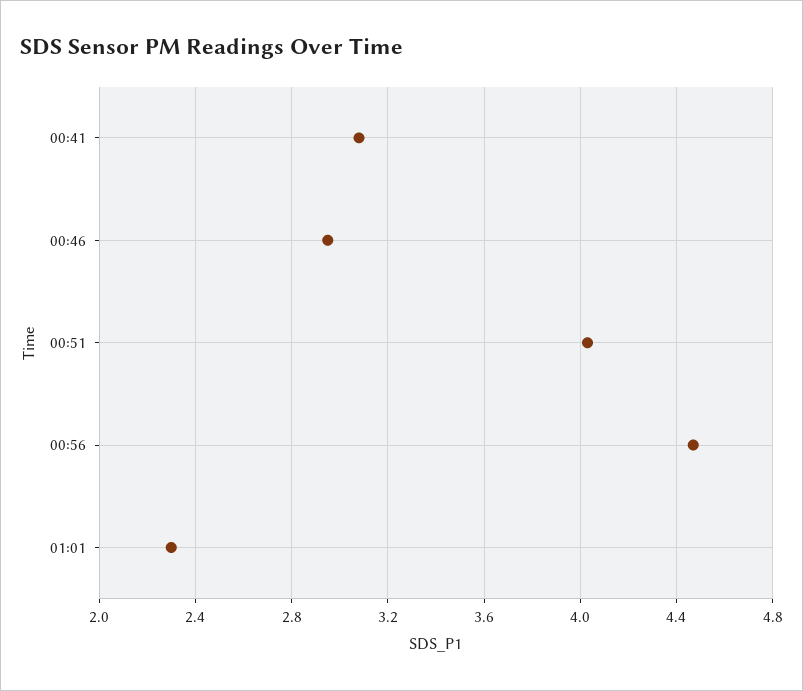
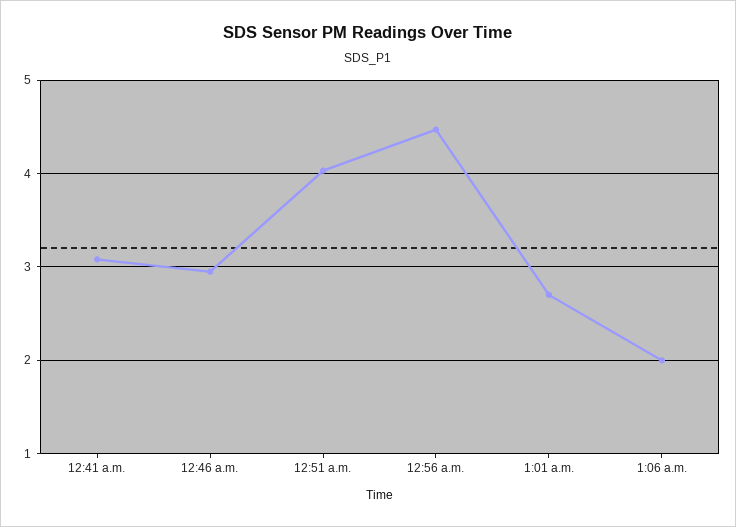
01:01: 2.3 -> 2.7
1:06 a.m.: none -> 2

